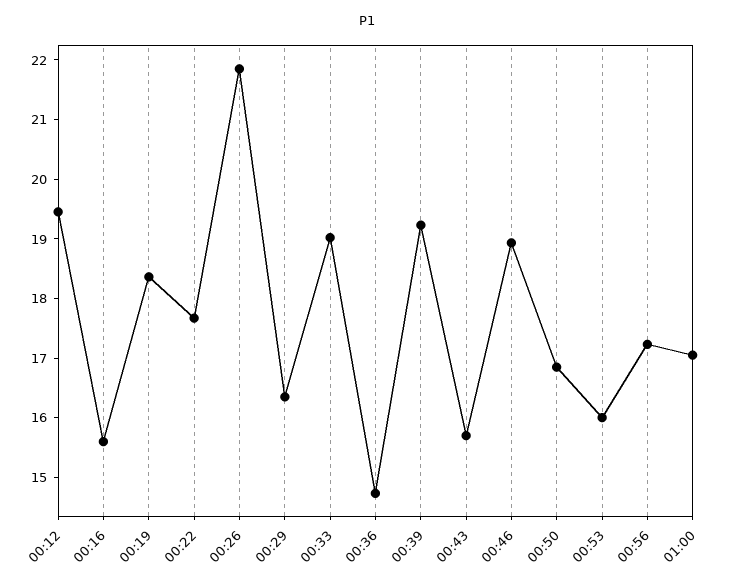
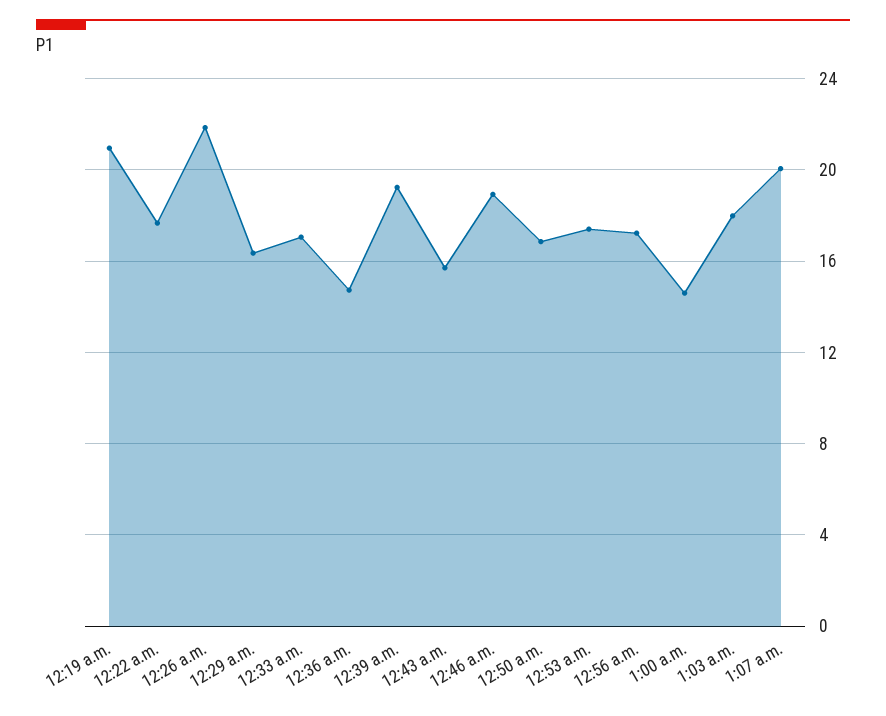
00:12: 19.4 -> none
00:16: 15.6 -> none
00:19: 18.4 -> 21
00:33: 19 -> 17
00:53: 16 -> 17.5
01:00: 17 -> 14.5
1:03 a.m.: none -> 18
1:07 a.m.: none -> 20

